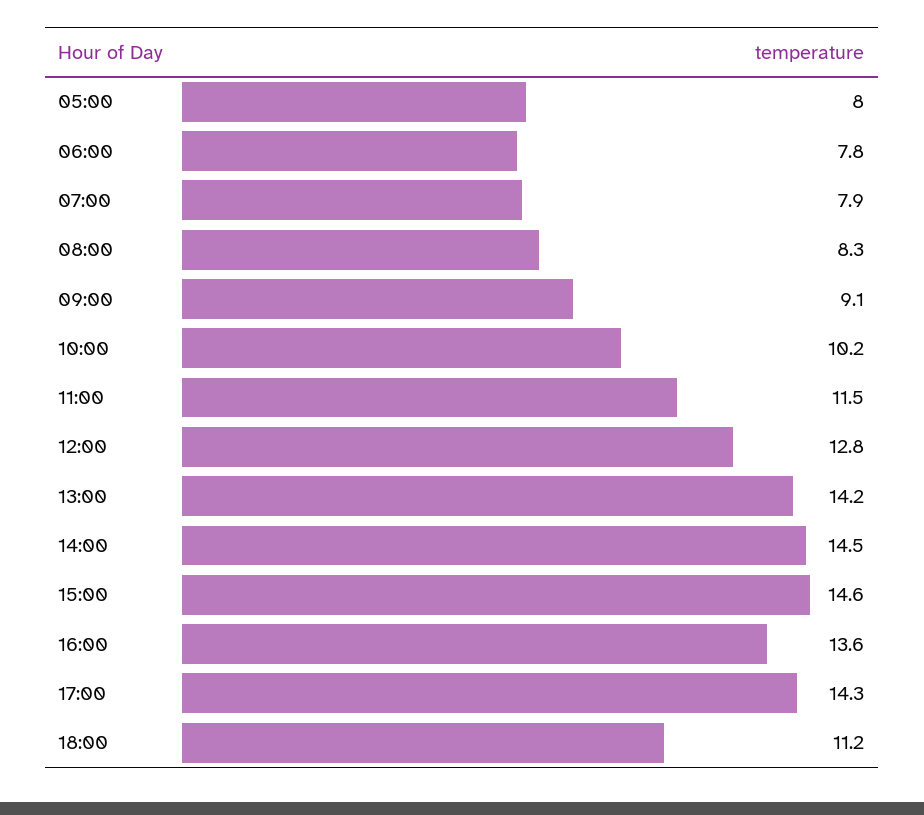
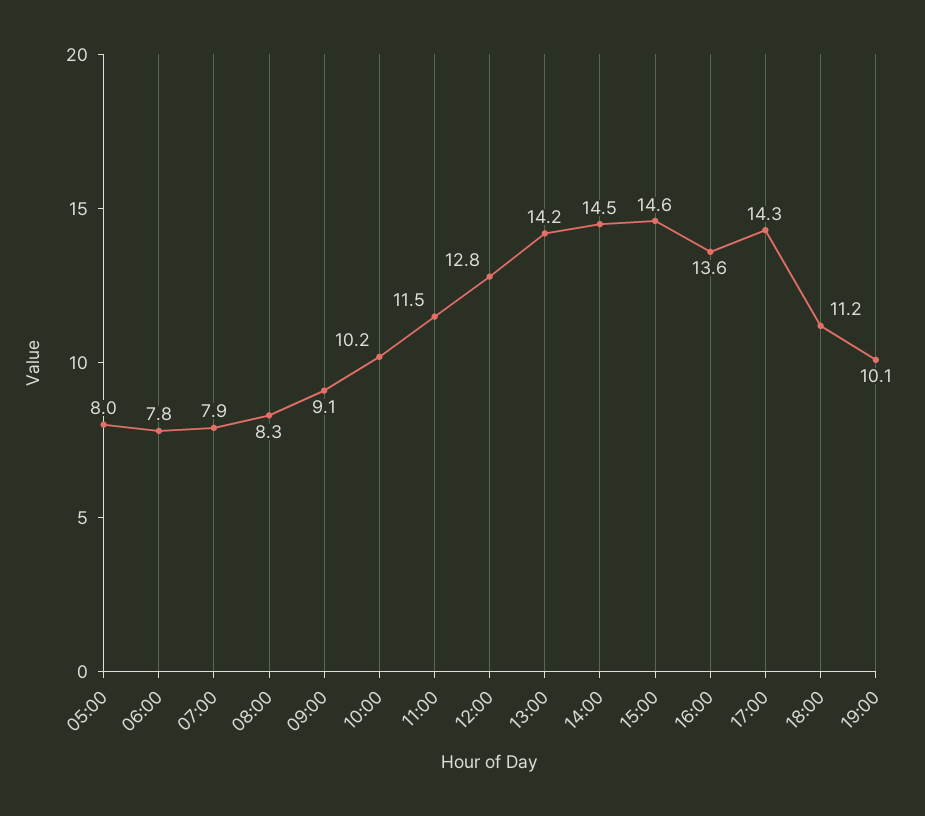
19:00: none -> 10.1

